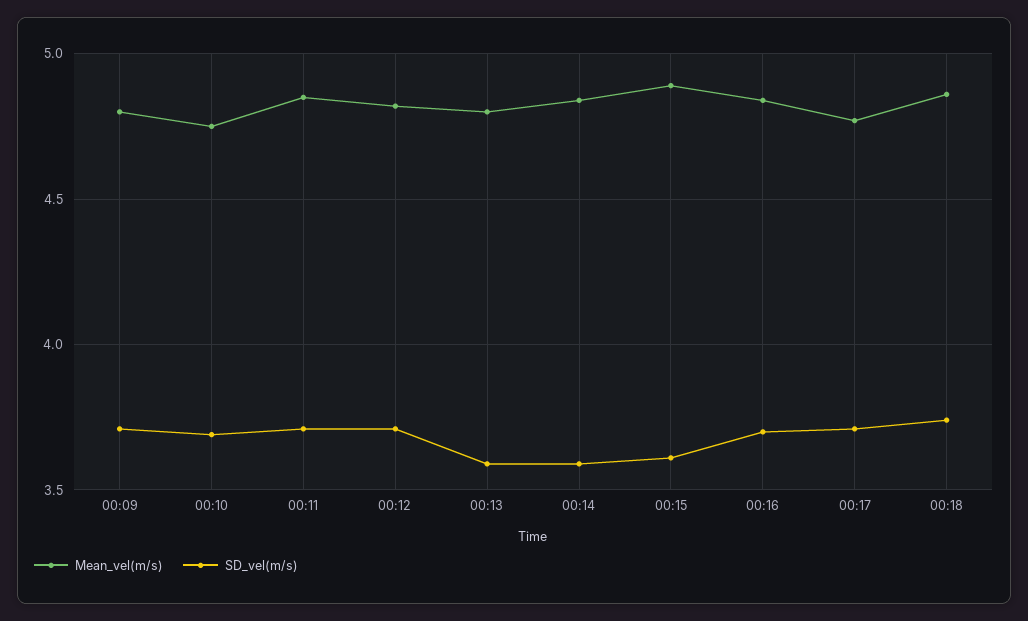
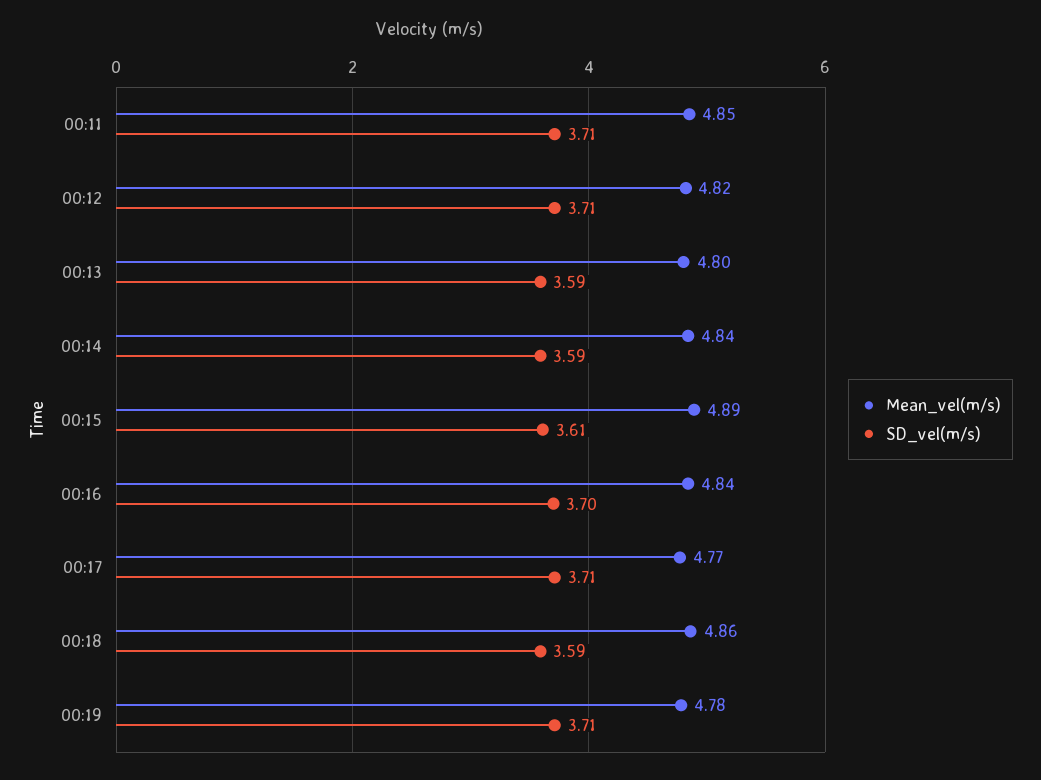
Mean_vel(m/s), 00:09: 4.8 -> none
SD_vel(m/s), 00:09: 3.7 -> none
Mean_vel(m/s), 00:10: 4.75 -> none
SD_vel(m/s), 00:10: 3.7 -> none
SD_vel(m/s), 00:18: 3.75 -> 3.59
Mean_vel(m/s), 00:19: none -> 4.78
SD_vel(m/s), 00:19: none -> 3.71

